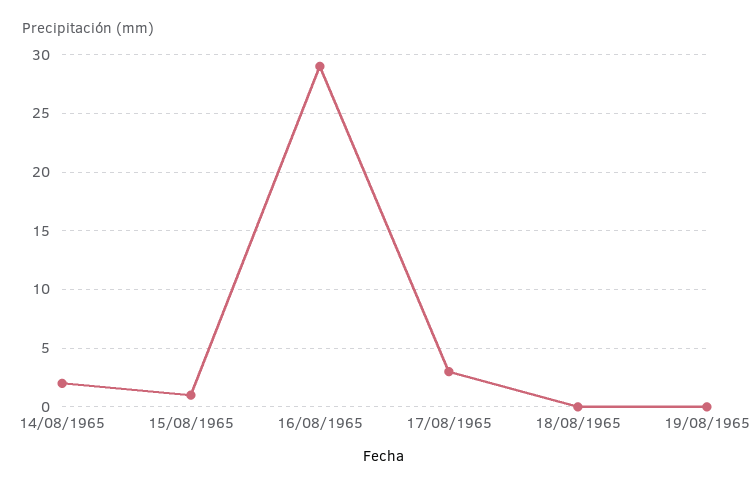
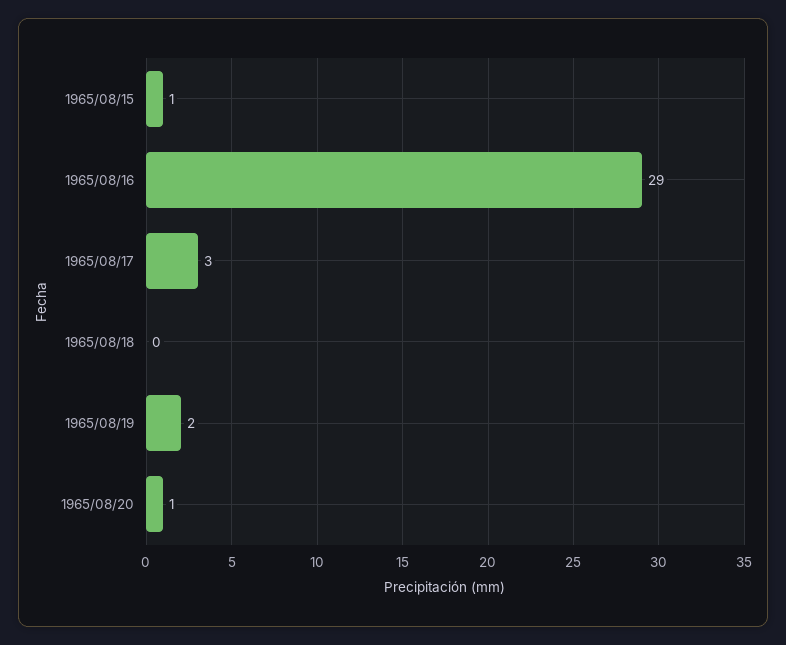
14/08/1965: 2 -> none
19/08/1965: 0 -> 2
1965/08/20: none -> 1

